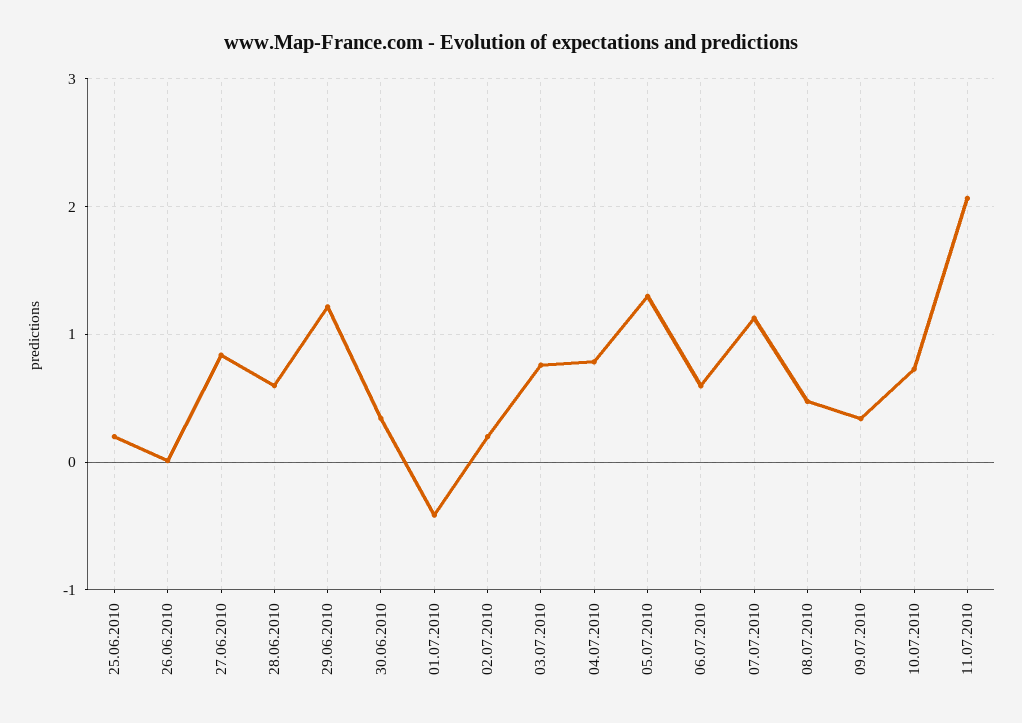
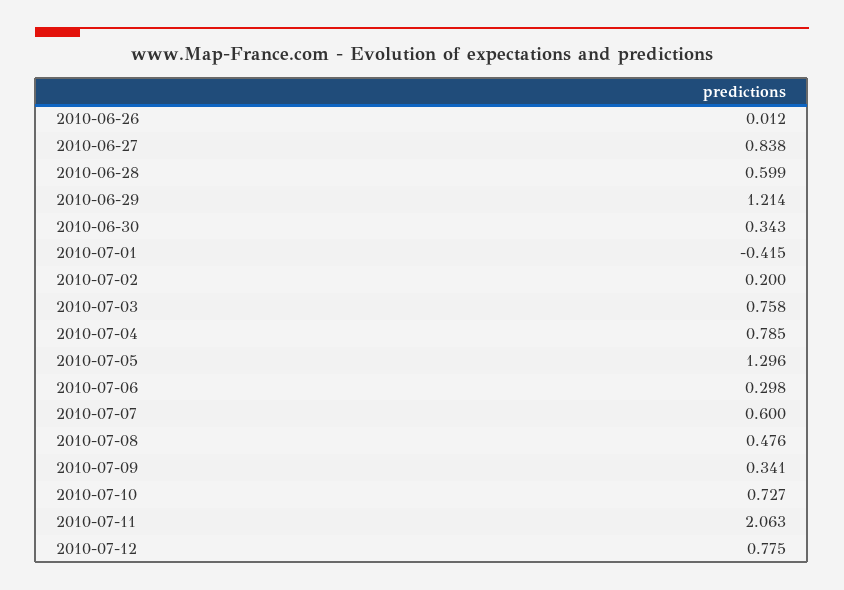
25.06.2010: 0.2 -> none
06.07.2010: 0.6 -> 0.298
07.07.2010: 1.1 -> 0.6
2010-07-12: none -> 0.775

